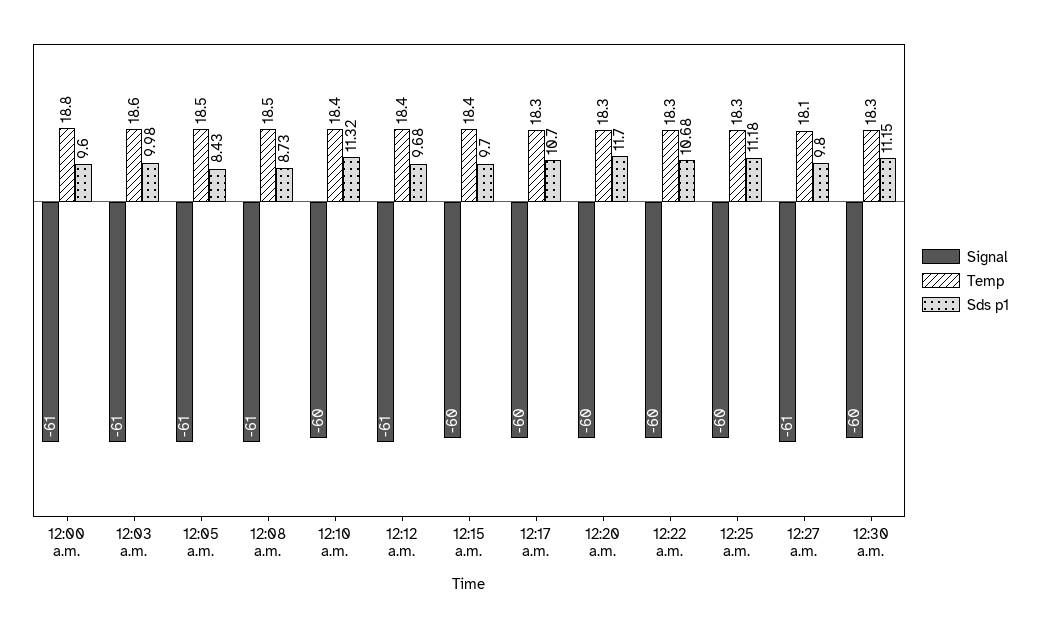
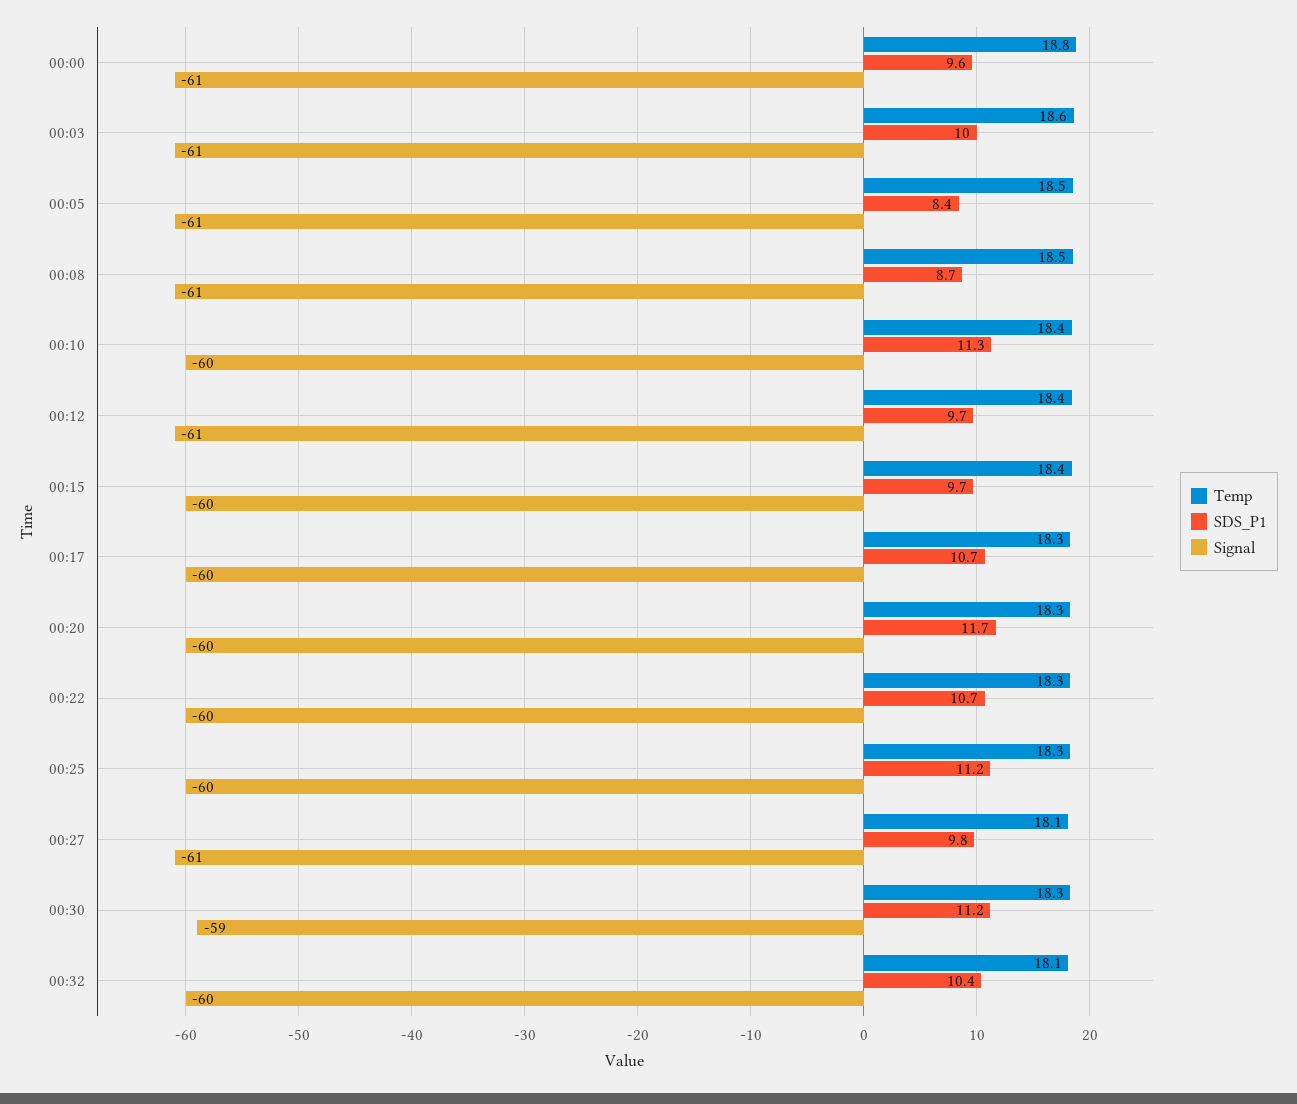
Signal, 12:30 a.m.: -60 -> -59
Temp, 00:32: none -> 18.1
Sds p1, 00:32: none -> 10.4
Signal, 00:32: none -> -60

